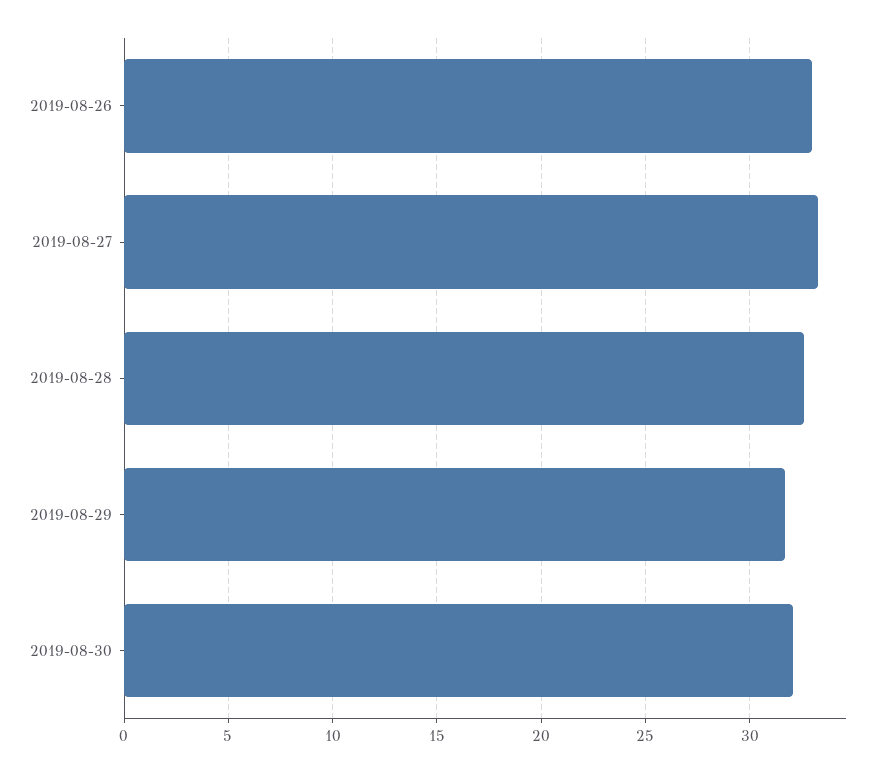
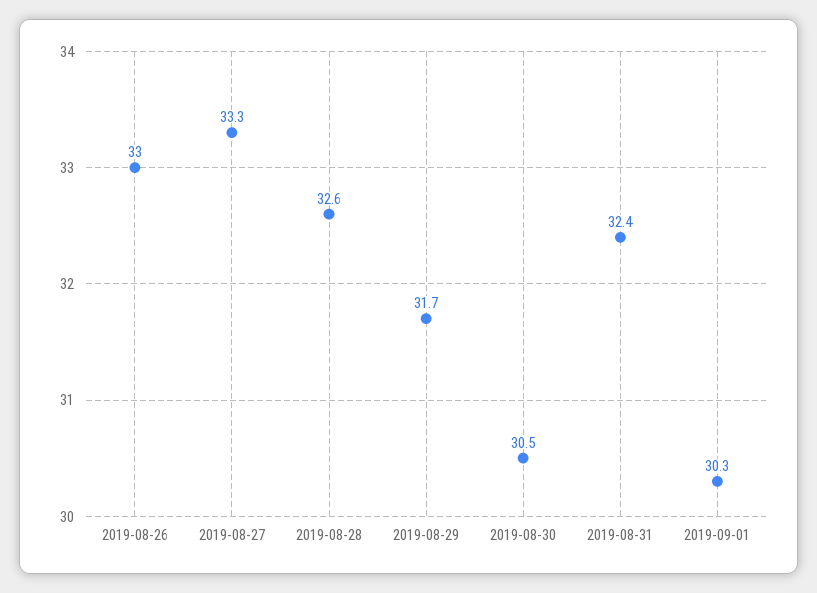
2019-08-30: 32 -> 30.5
2019-08-31: none -> 32.4
2019-09-01: none -> 30.3

